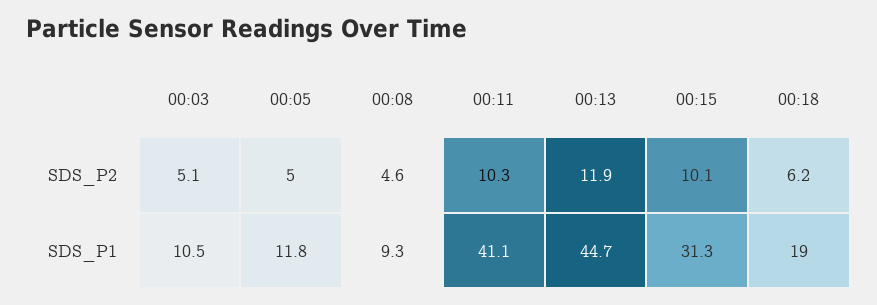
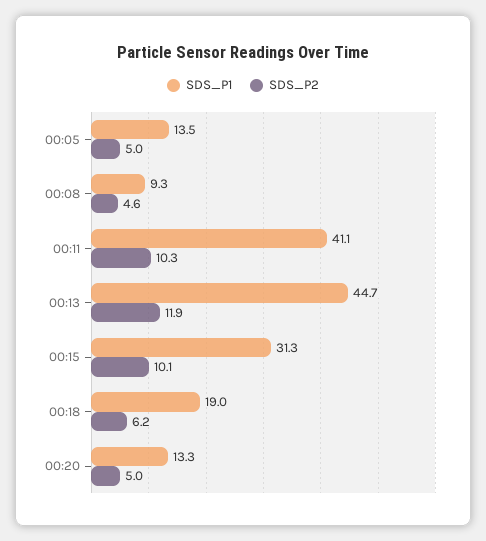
SDS_P2, 00:03: 5.1 -> none
SDS_P1, 00:03: 10.5 -> none
SDS_P1, 00:05: 11.8 -> 13.5
SDS_P1, 00:20: none -> 13.3
SDS_P2, 00:20: none -> 5

